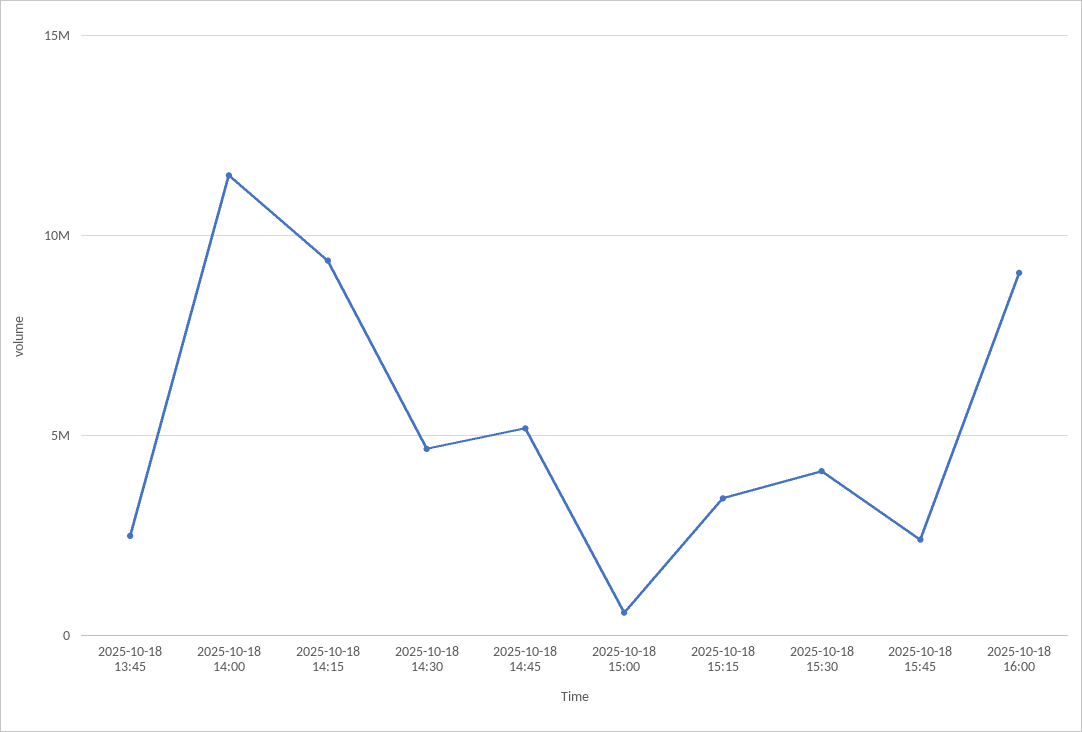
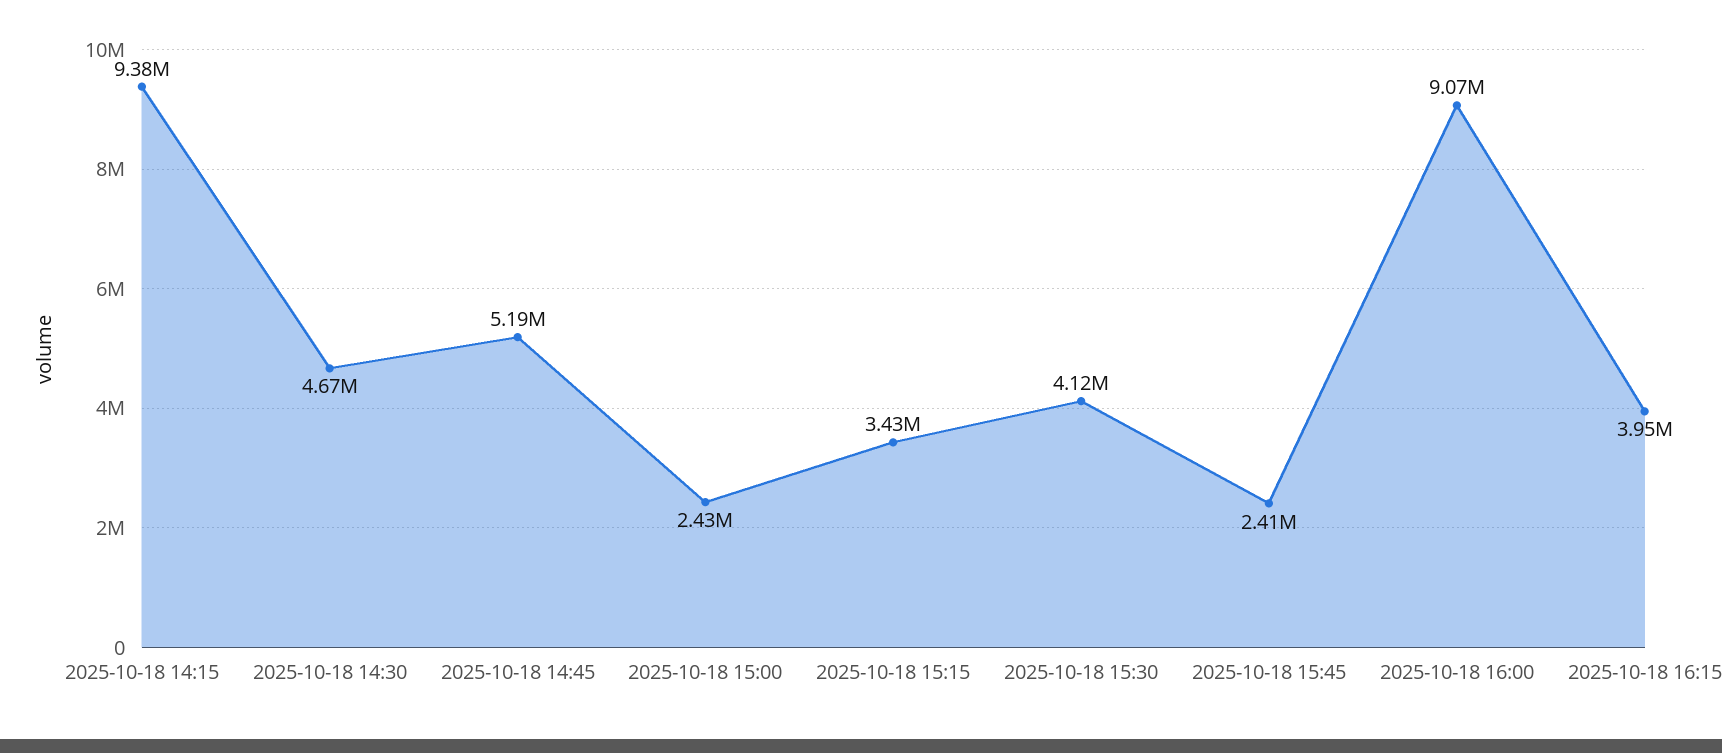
2025-10-18 13:45: 2500000 -> none
2025-10-18 14:00: 11500000 -> none
2025-10-18 15:00: 500000 -> 2430000
2025-10-18 16:15: none -> 3950000

